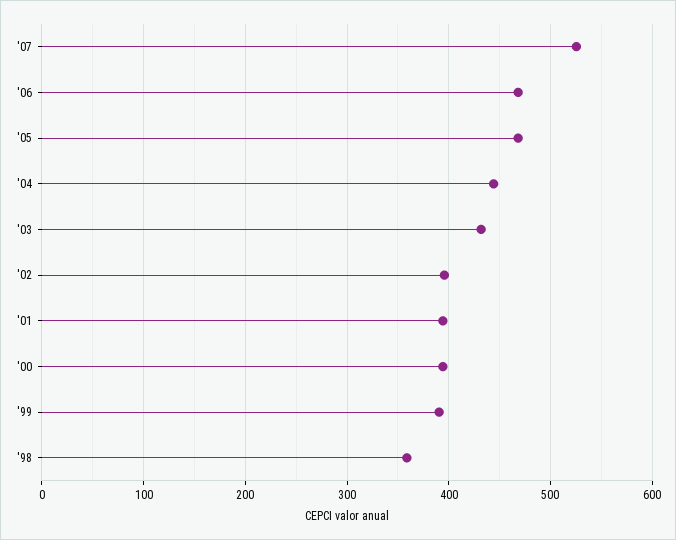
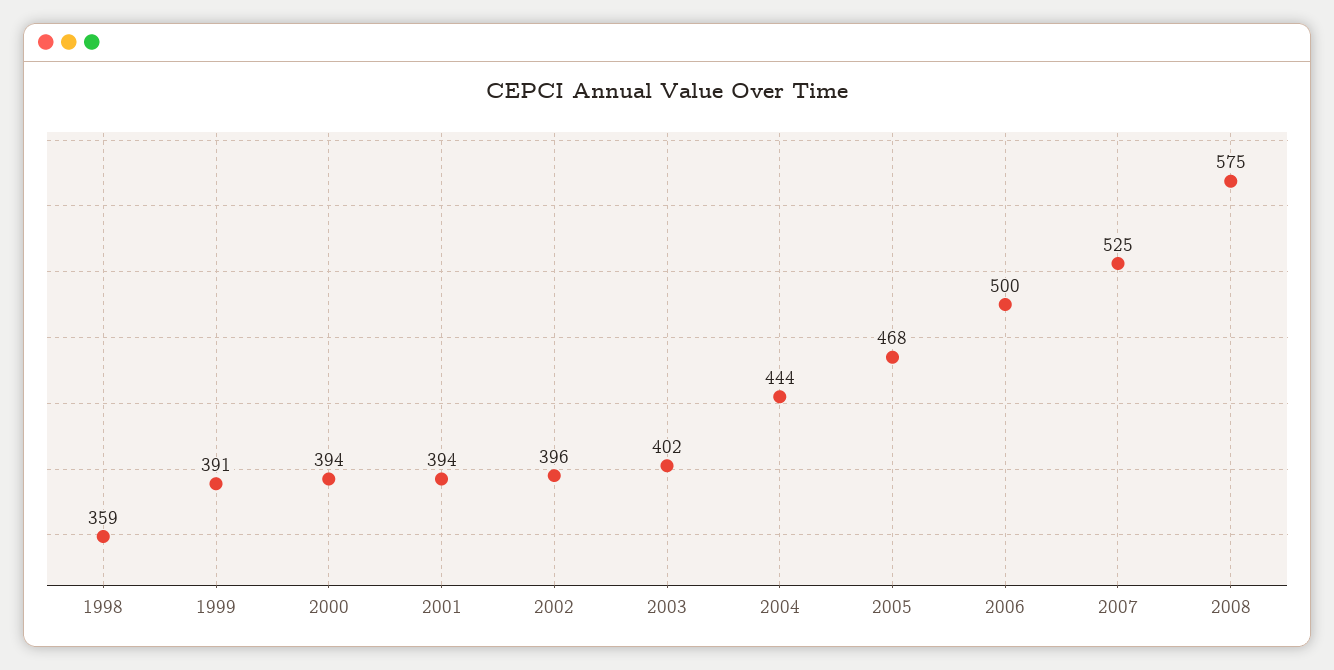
'06: 470 -> 500
'03: 430 -> 402
2008: none -> 575

